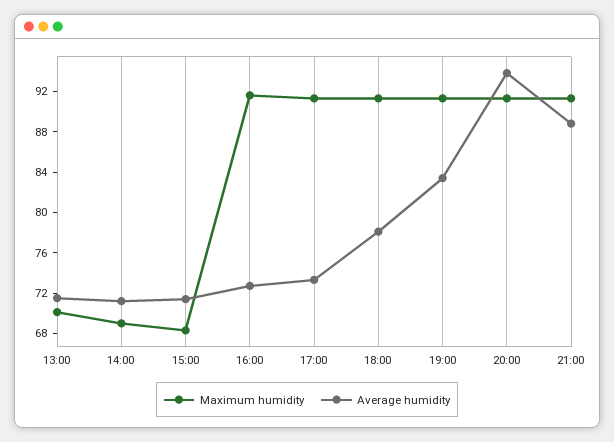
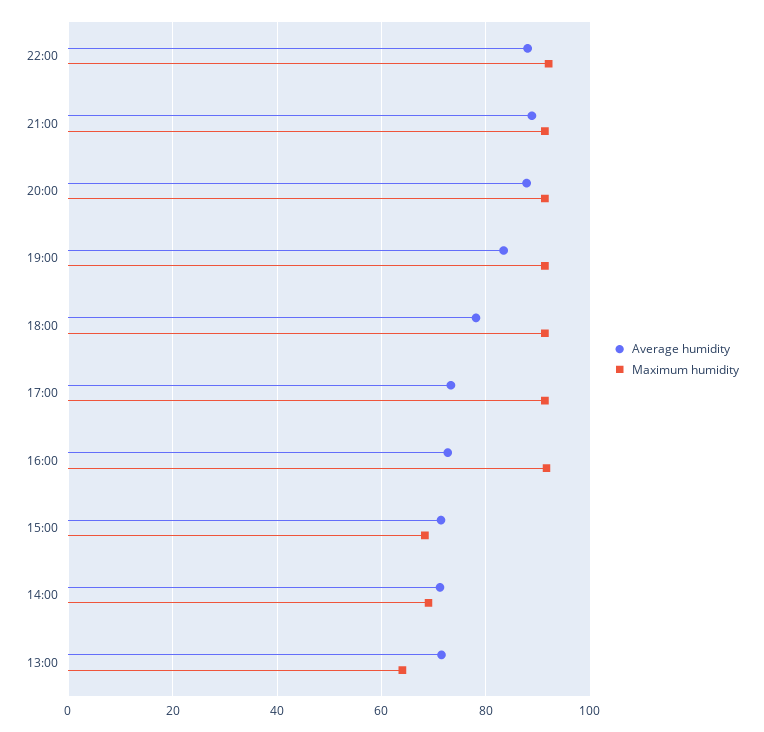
Maximum humidity, 13:00: 70 -> 64
Average humidity, 20:00: 94 -> 88
Average humidity, 22:00: none -> 88
Maximum humidity, 22:00: none -> 92

